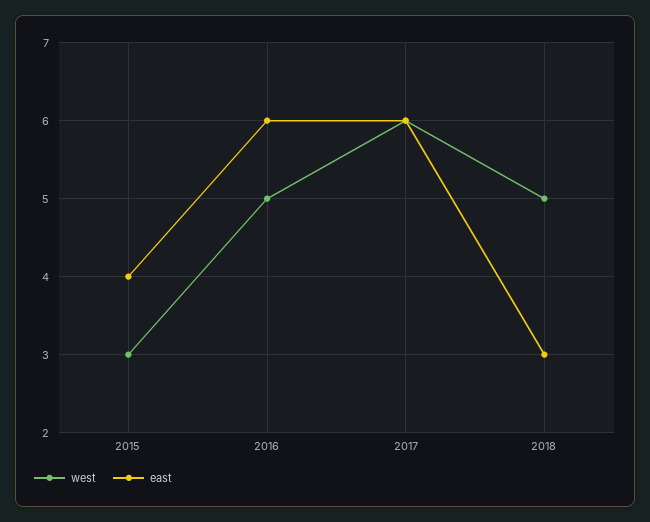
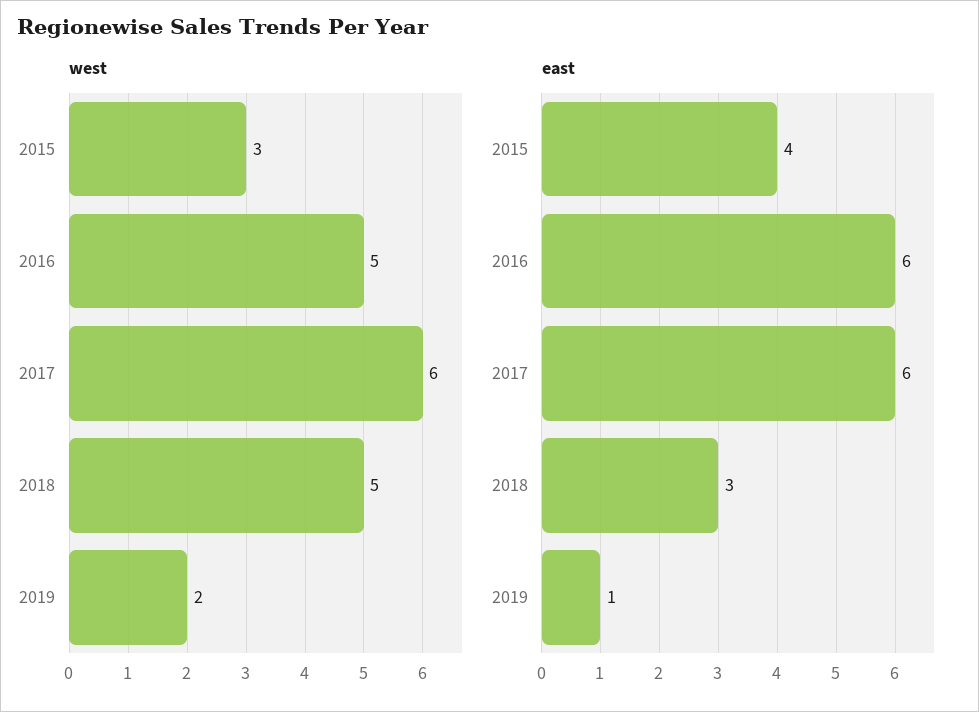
west, 2019: none -> 2
east, 2019: none -> 1

